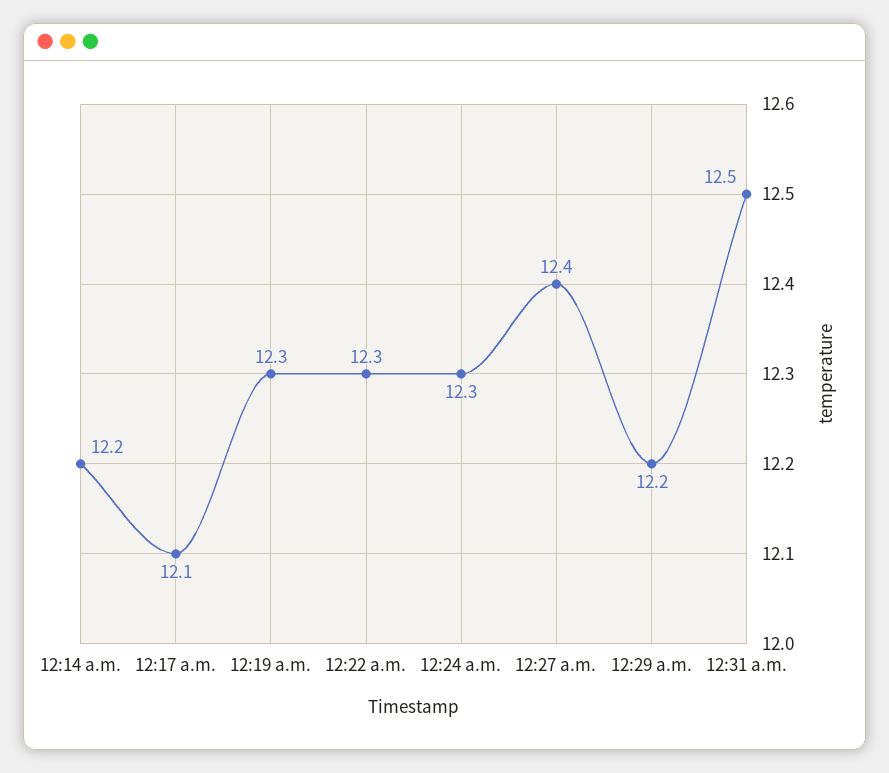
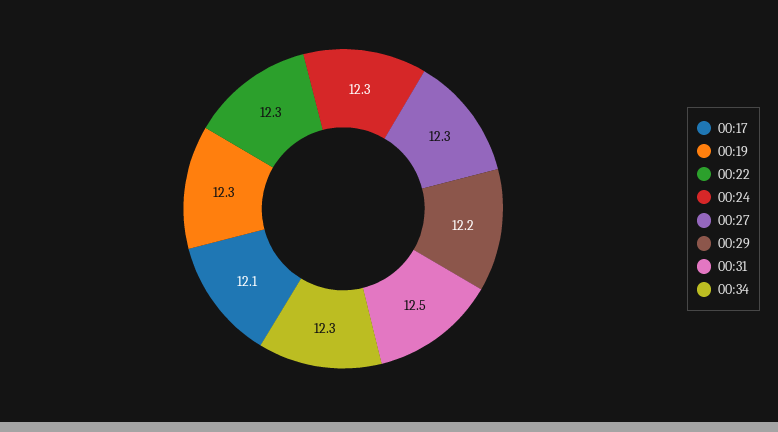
12:14 a.m.: 12.2 -> none
12:27 a.m.: 12.4 -> 12.3
00:34: none -> 12.3

